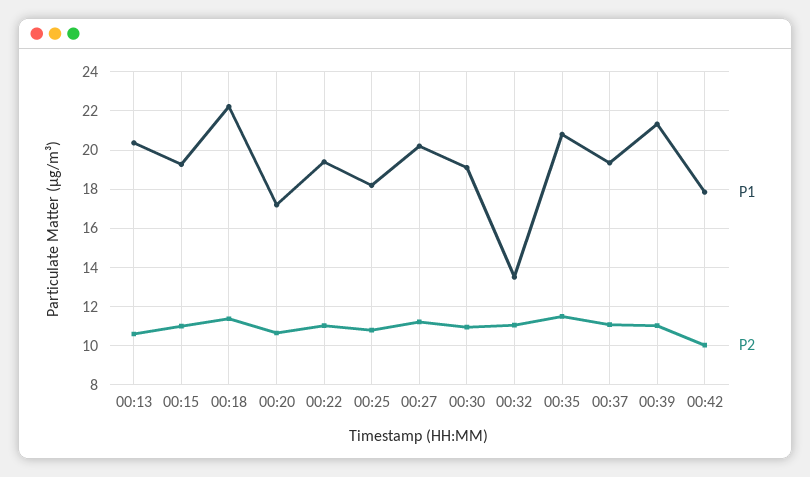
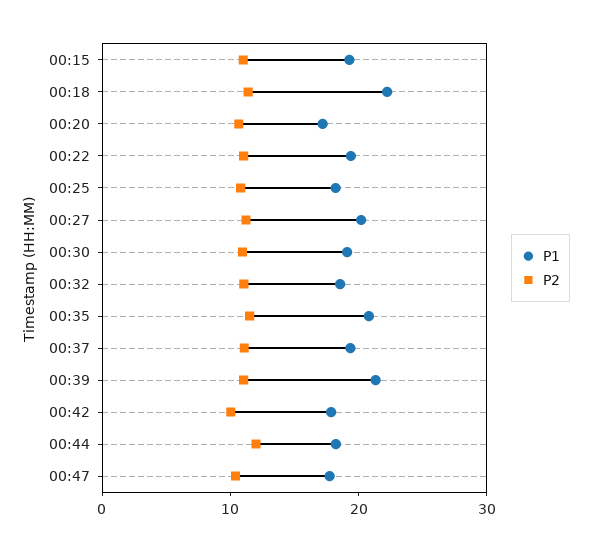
P1, 00:13: 20.5 -> none
P2, 00:13: 10.5 -> none
P1, 00:32: 13.5 -> 18
P1, 00:44: none -> 18
P2, 00:44: none -> 12
P1, 00:47: none -> 18
P2, 00:47: none -> 10

